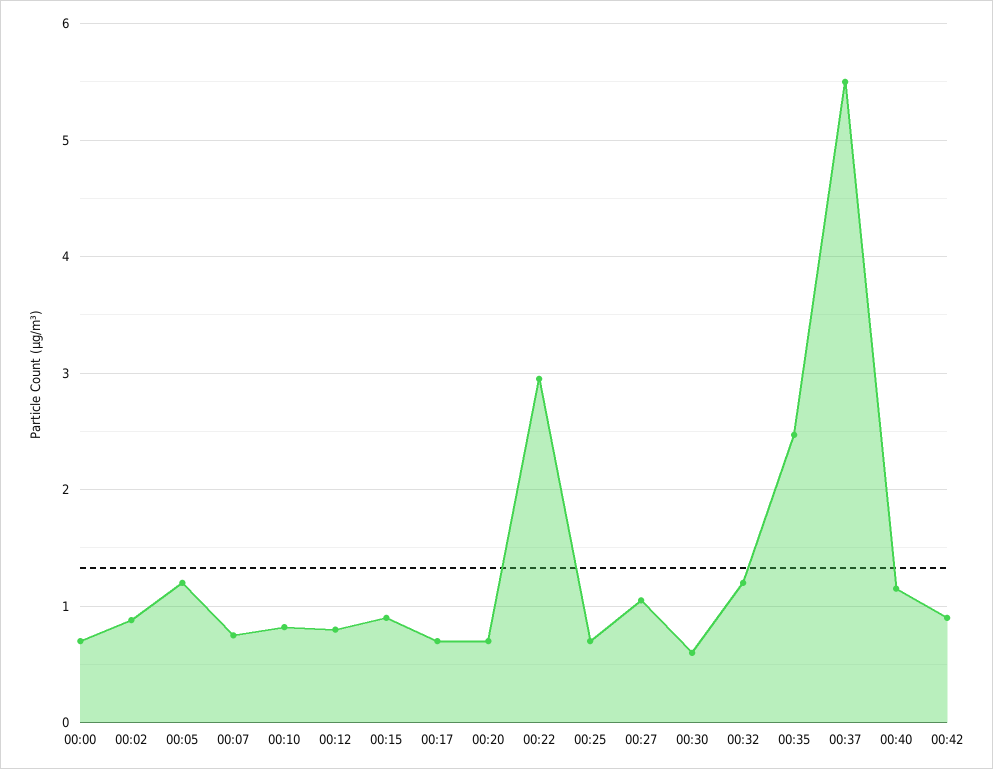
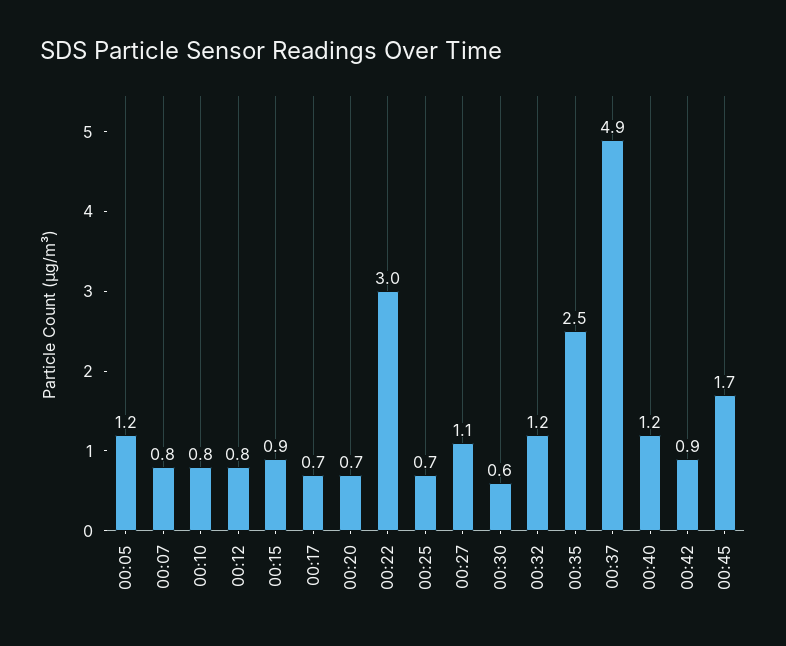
00:00: 0.7 -> none
00:02: 0.9 -> none
00:37: 5.5 -> 4.9
00:45: none -> 1.7

